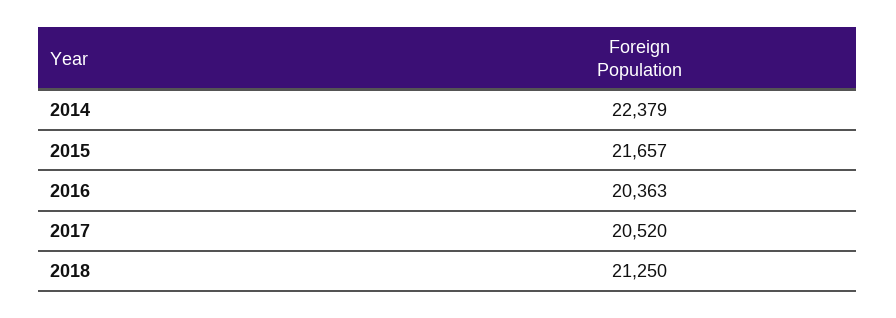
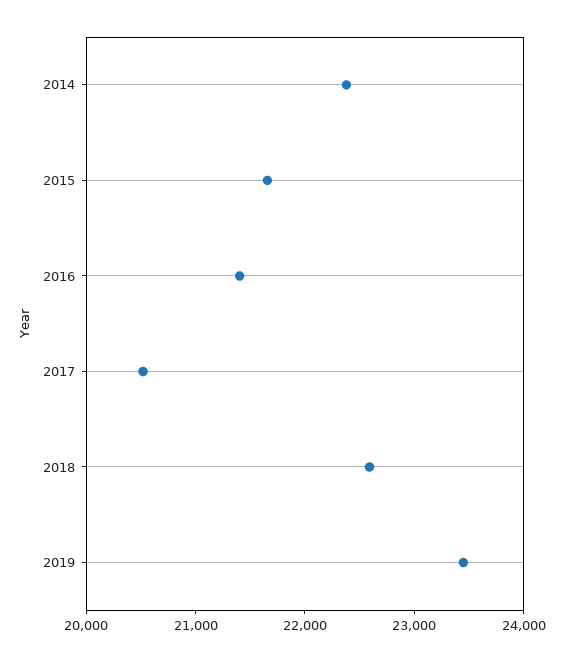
2016: 20363 -> 21400
2018: 21250 -> 22600
2019: none -> 23400

